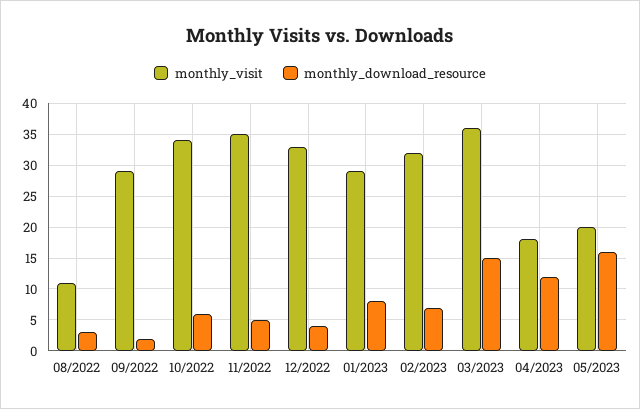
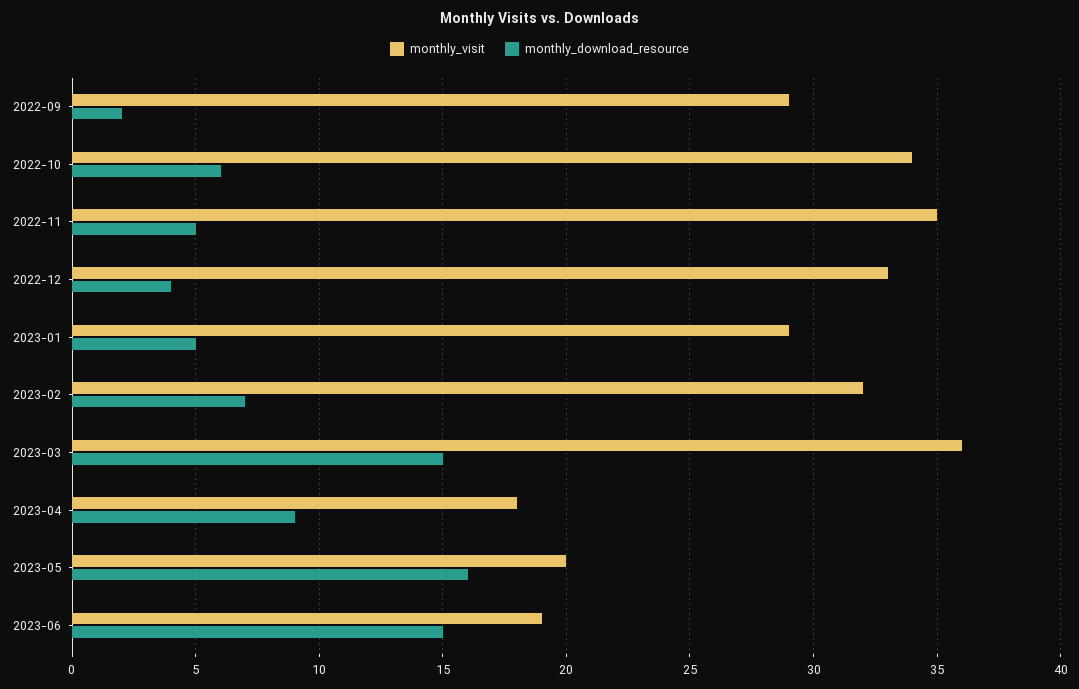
monthly_visit, 08/2022: 11 -> none
monthly_download_resource, 08/2022: 3 -> none
monthly_download_resource, 01/2023: 8 -> 5
monthly_download_resource, 04/2023: 12 -> 9
monthly_visit, 2023-06: none -> 19
monthly_download_resource, 2023-06: none -> 15

